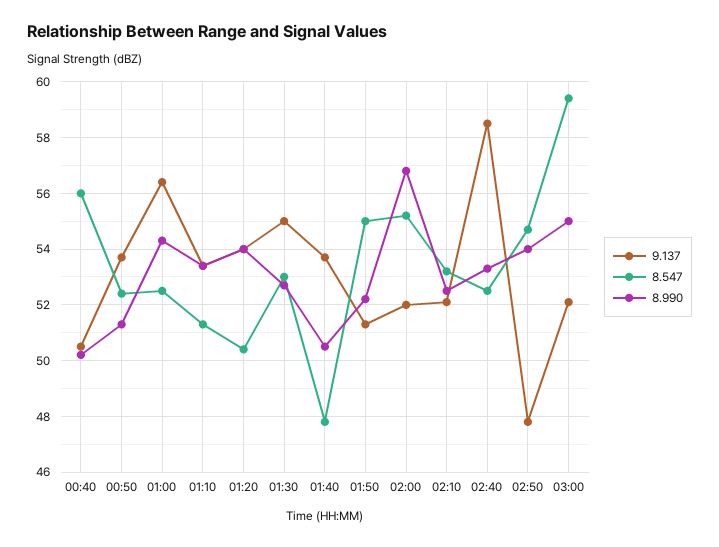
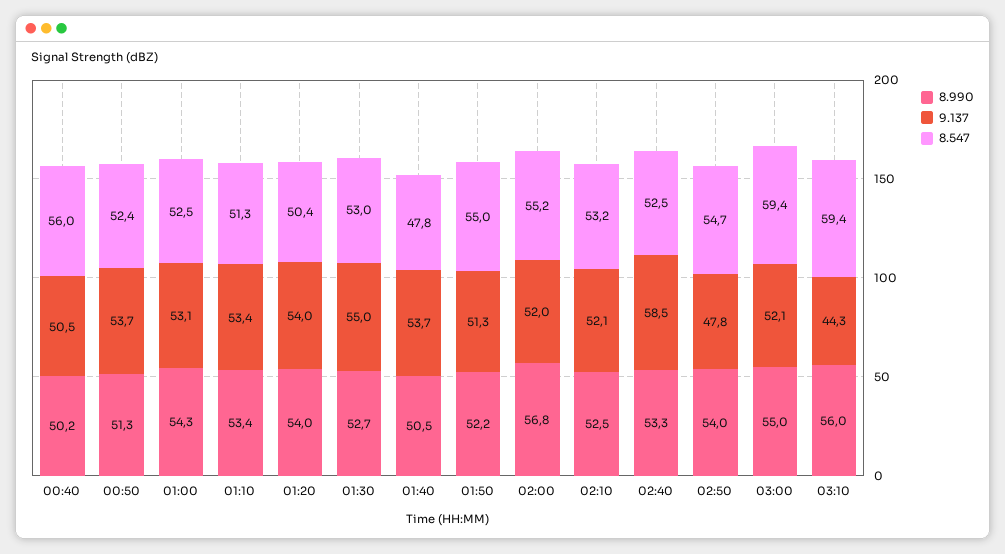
9.137, 01:00: 56.5 -> 53.1
8.990, 03:10: none -> 56
9.137, 03:10: none -> 44.3
8.547, 03:10: none -> 59.4

